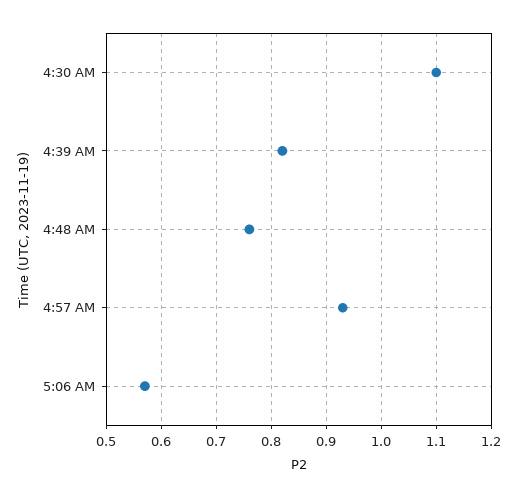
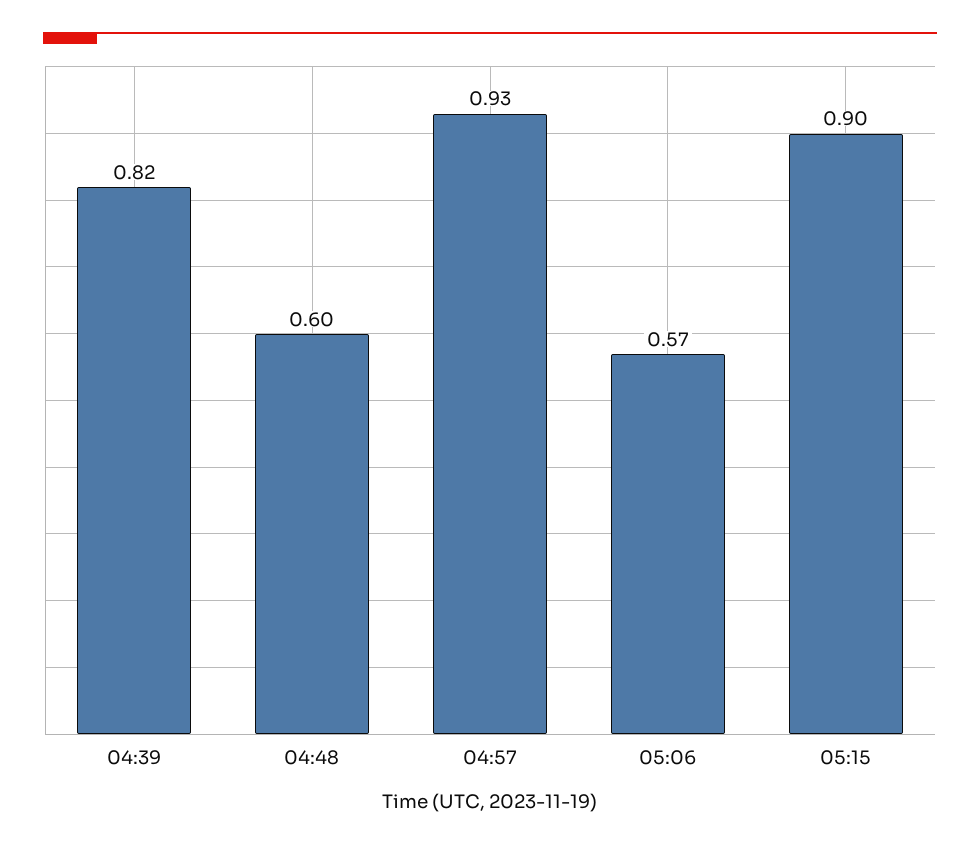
4:30 AM: 1.1 -> none
4:48 AM: 0.75 -> 0.6
05:15: none -> 0.9

